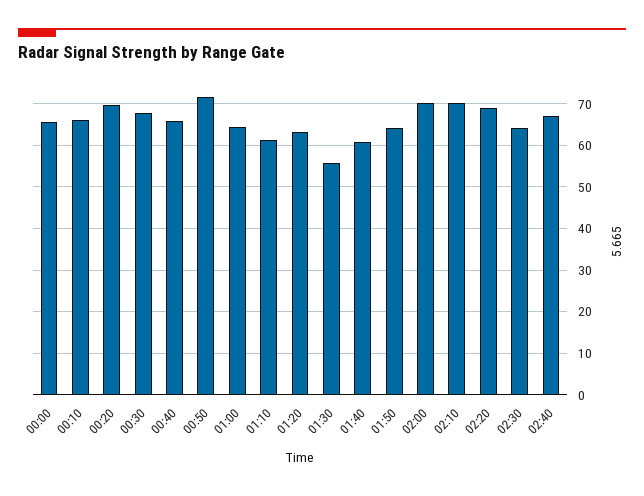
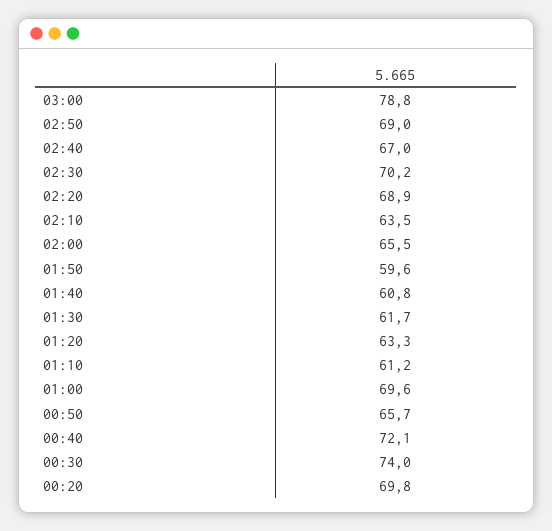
00:00: 66 -> none
00:10: 66 -> none
00:30: 68 -> 74
00:40: 66 -> 72.1
00:50: 72 -> 65.7
01:00: 64 -> 69.6
01:30: 56 -> 61.7
01:50: 64 -> 59.6
02:00: 70 -> 65.5
02:10: 70 -> 63.5
02:30: 64 -> 70.2
03:00: none -> 78.8
02:50: none -> 69

